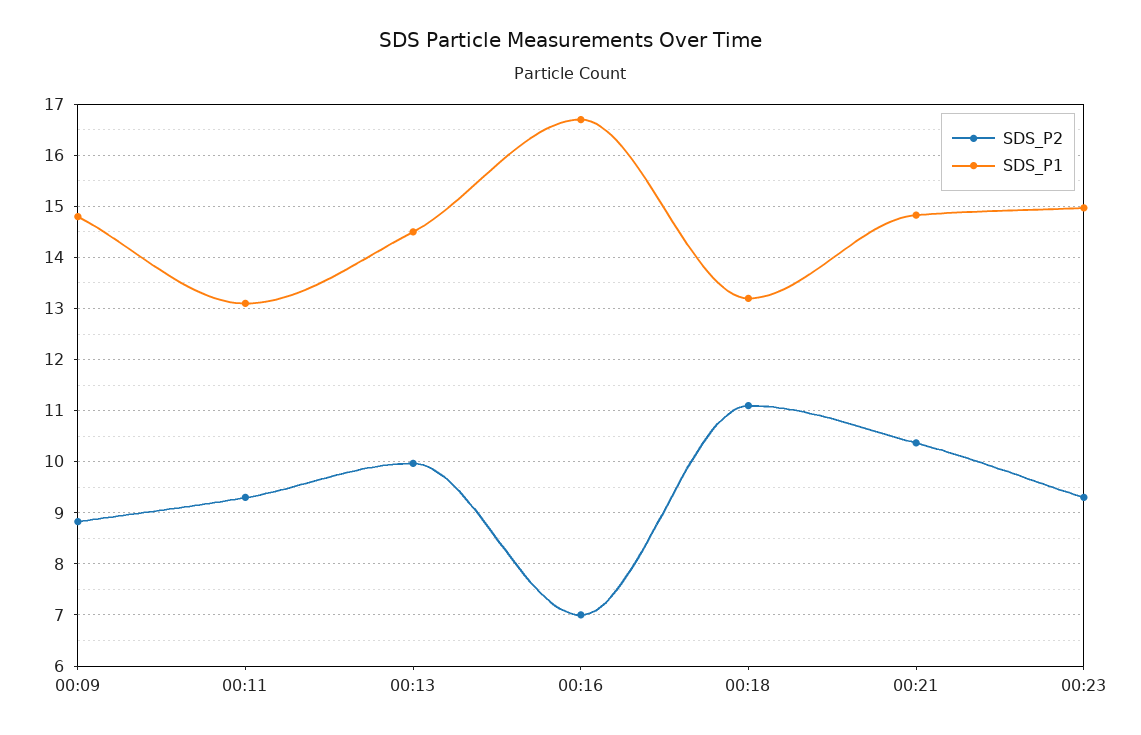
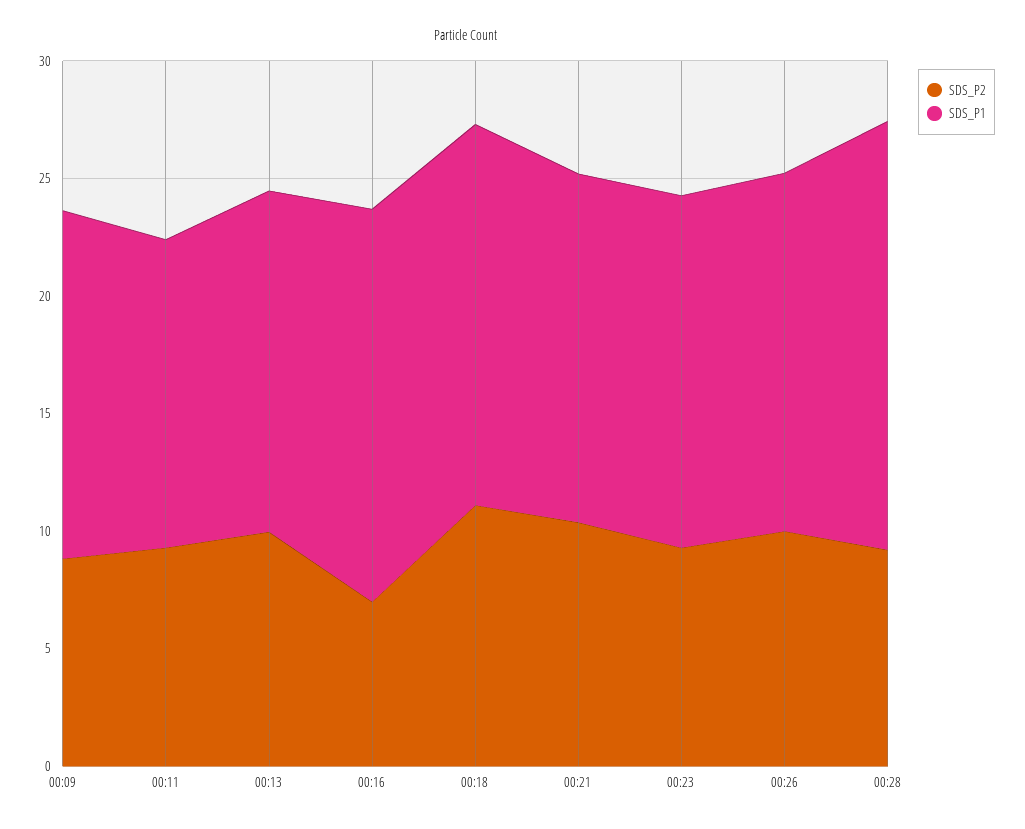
SDS_P1, 00:18: 13.2 -> 16
SDS_P2, 00:26: none -> 10
SDS_P1, 00:26: none -> 15
SDS_P2, 00:28: none -> 9
SDS_P1, 00:28: none -> 18

